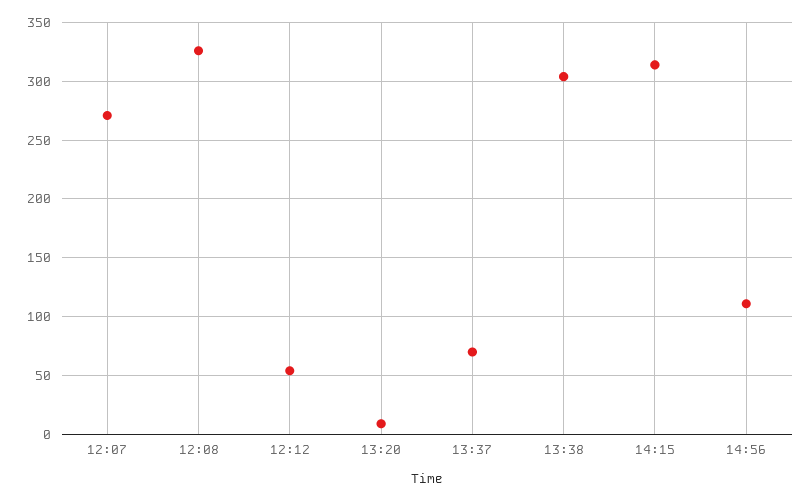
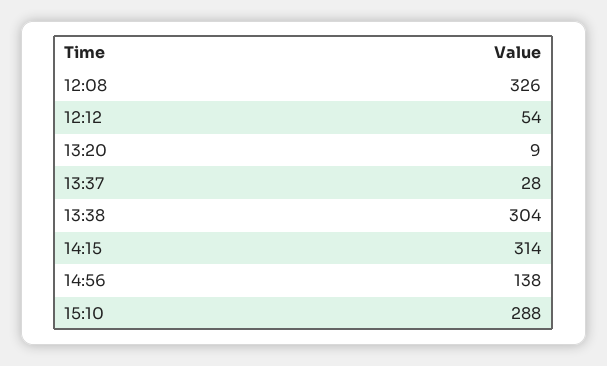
12:07: 270 -> none
13:37: 70 -> 28
14:56: 110 -> 138
15:10: none -> 288

